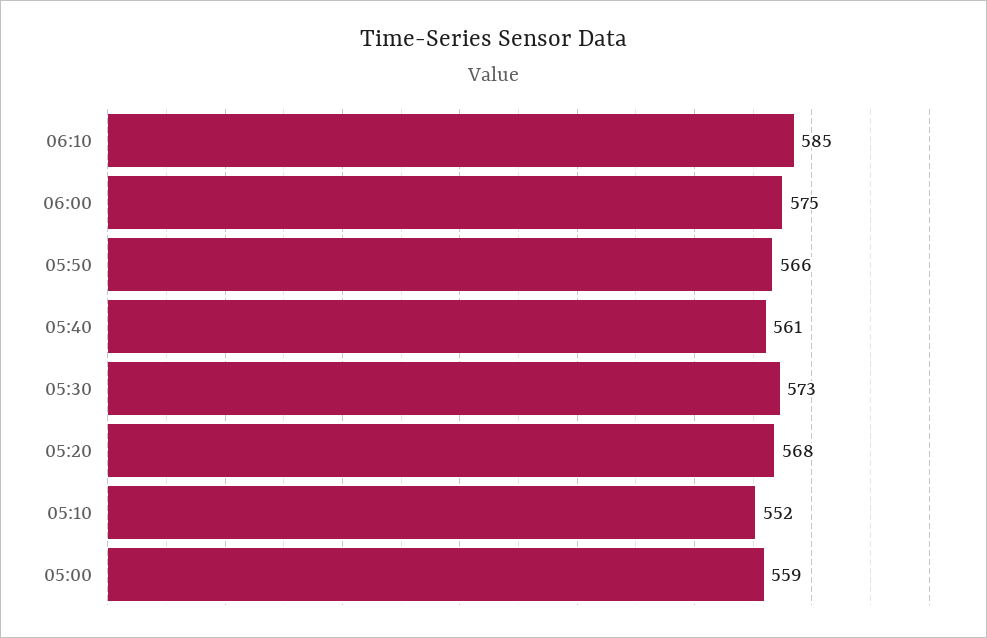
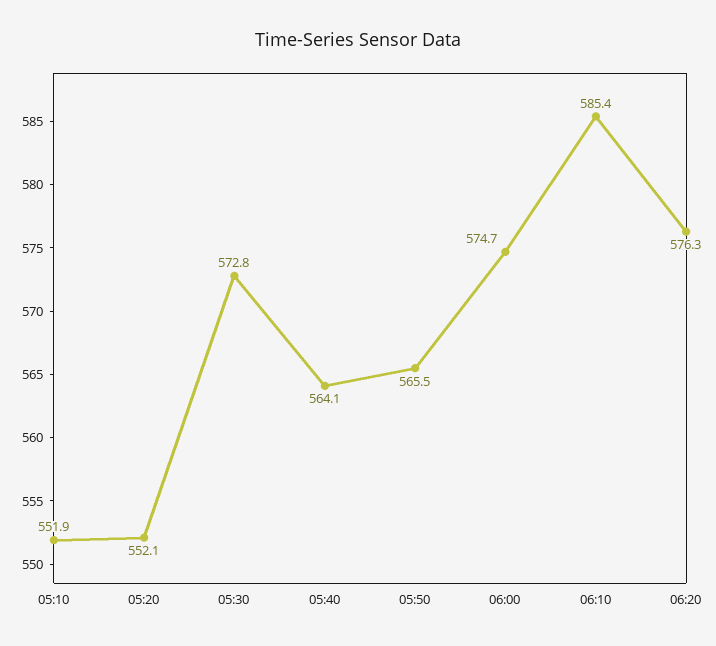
05:40: 561 -> 564.1
05:20: 568 -> 552.1
05:00: 559 -> none
06:20: none -> 576.3

